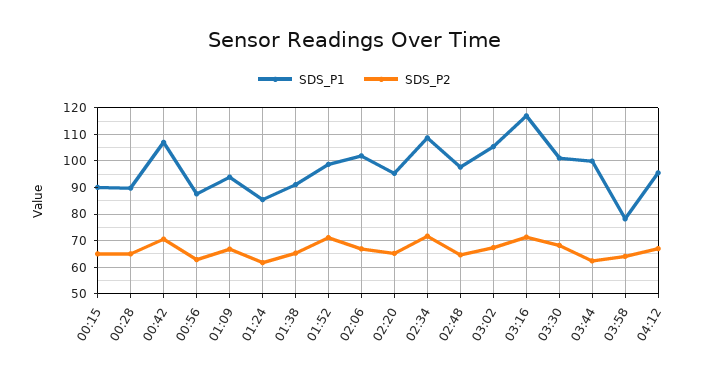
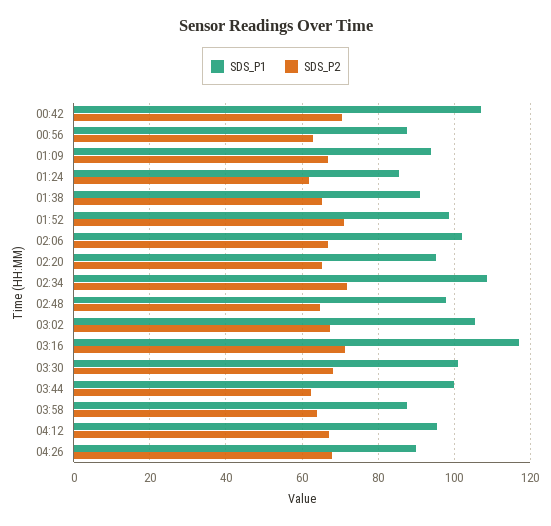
SDS_P1, 00:15: 90 -> none
SDS_P2, 00:15: 65 -> none
SDS_P1, 00:28: 90 -> none
SDS_P2, 00:28: 65 -> none
SDS_P1, 03:58: 77.5 -> 88
SDS_P1, 04:26: none -> 90
SDS_P2, 04:26: none -> 68

